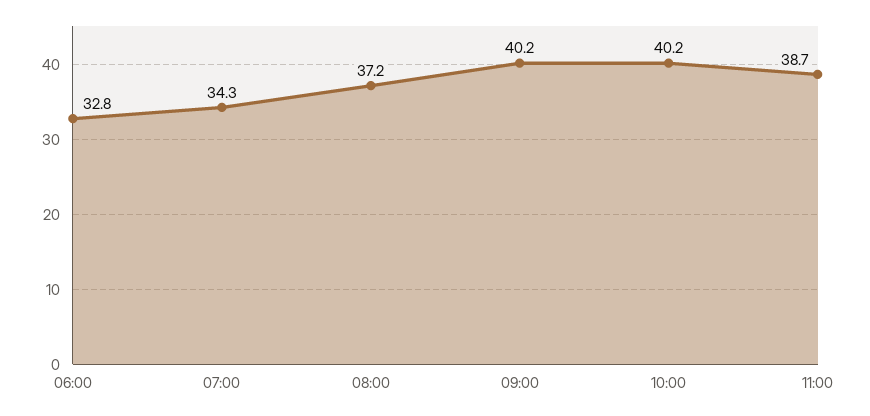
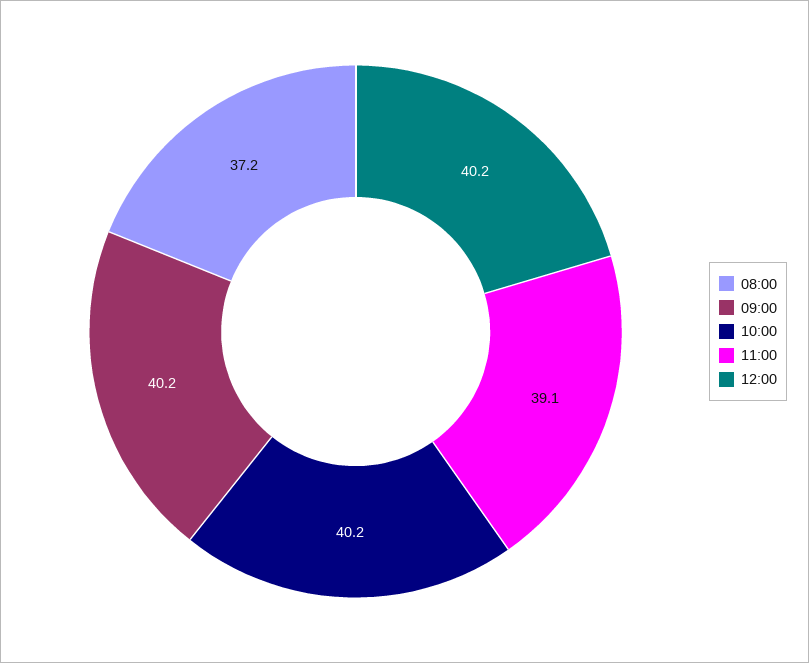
06:00: 32.8 -> none
07:00: 34.3 -> none
11:00: 38.7 -> 39.1
12:00: none -> 40.2

